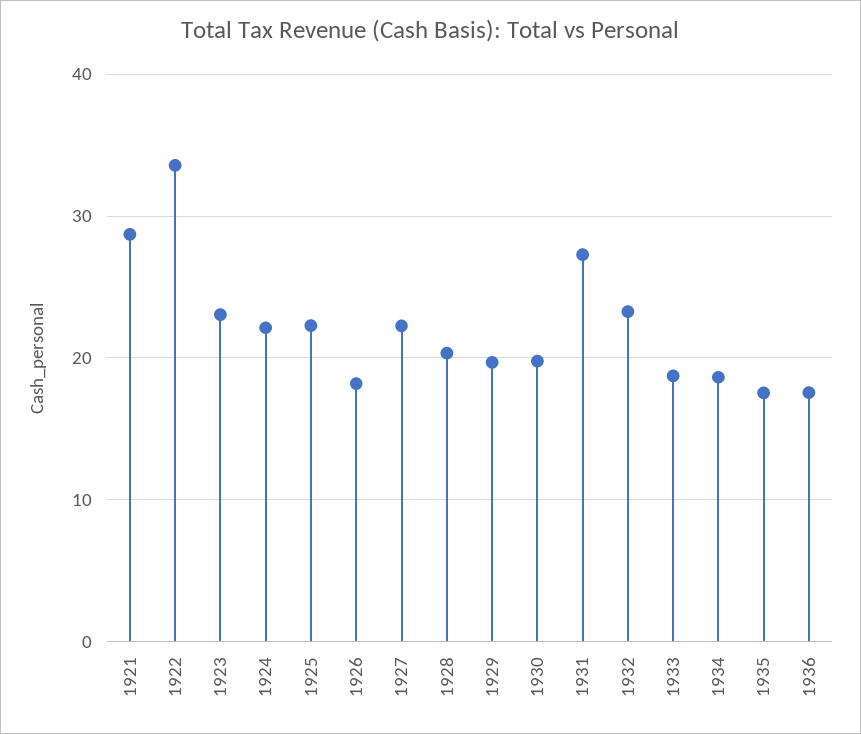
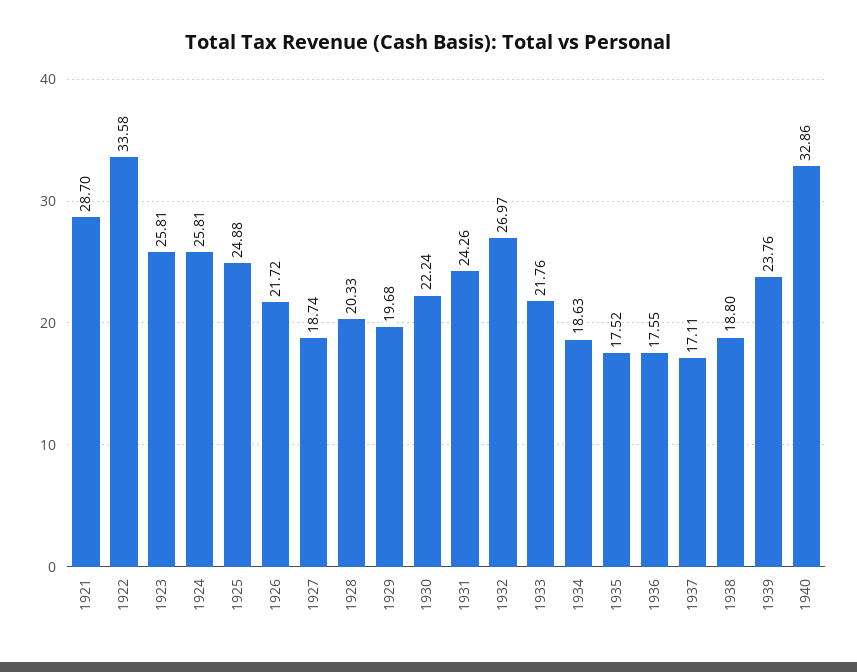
1923: 23 -> 25.81
1924: 22 -> 25.81
1925: 22 -> 24.88
1926: 18 -> 21.72
1927: 22 -> 18.74
1930: 20 -> 22.24
1931: 27 -> 24.26
1932: 23 -> 26.97
1933: 19 -> 21.76
1937: none -> 17.11
1938: none -> 18.8
1939: none -> 23.76
1940: none -> 32.86

